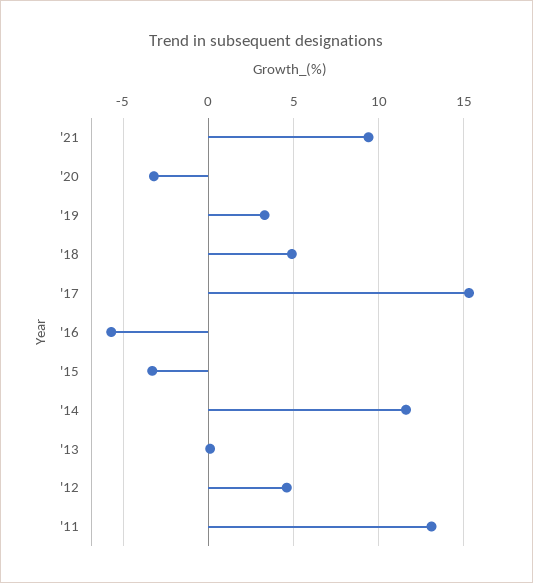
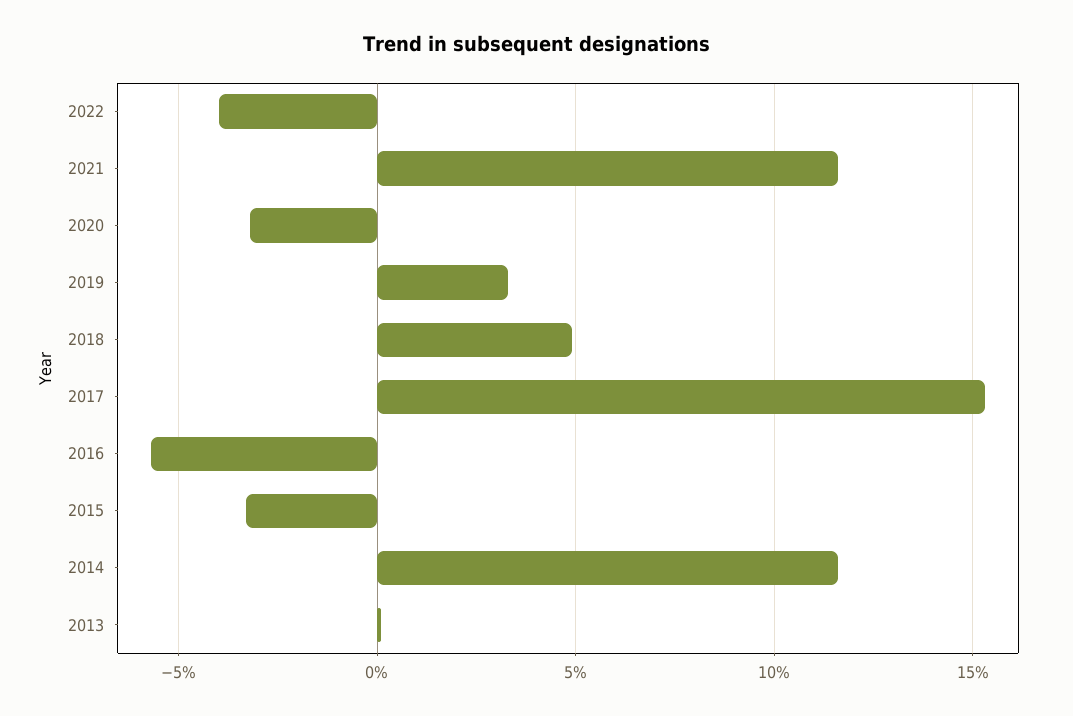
'21: 9.5 -> 11.5
'12: 4.5 -> none
'11: 13 -> none
2022: none -> -4

